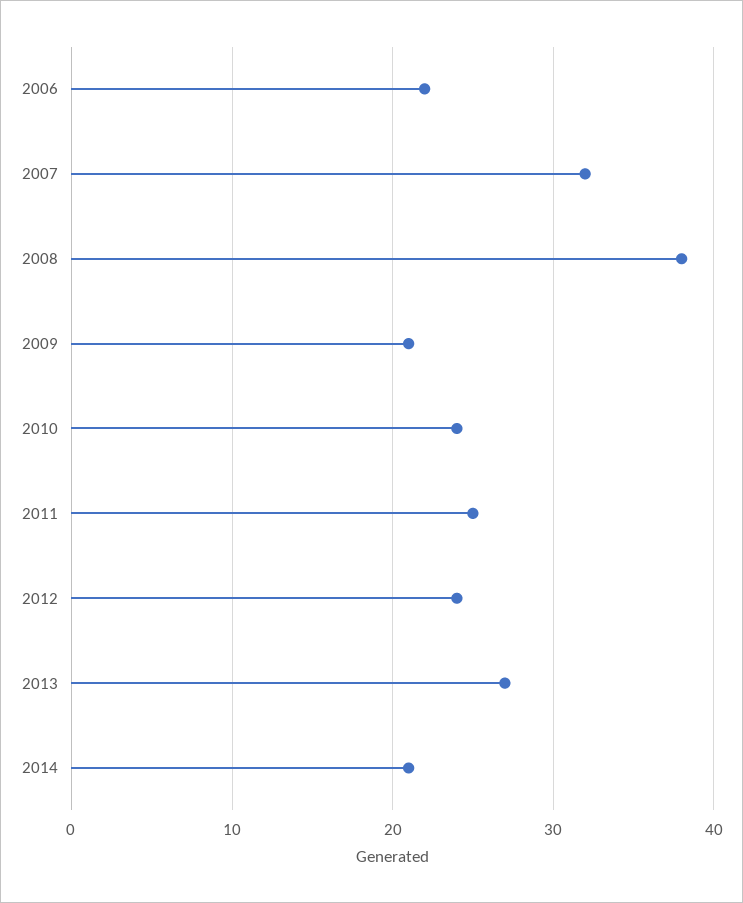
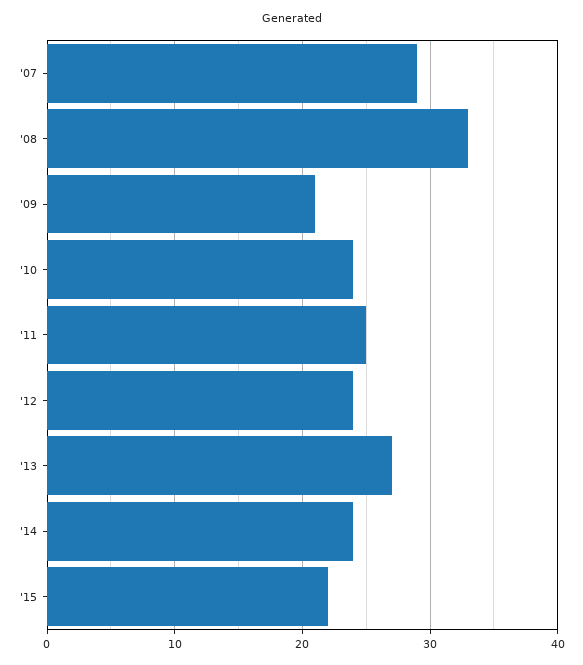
2006: 22 -> none
2007: 32 -> 29
2008: 38 -> 33
2014: 21 -> 24
'15: none -> 22

